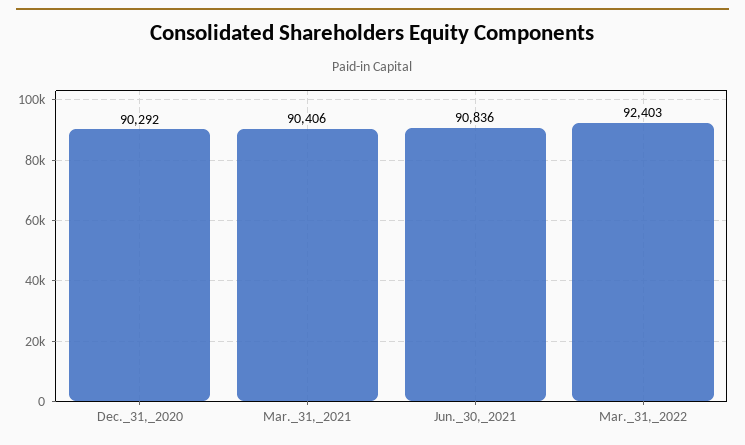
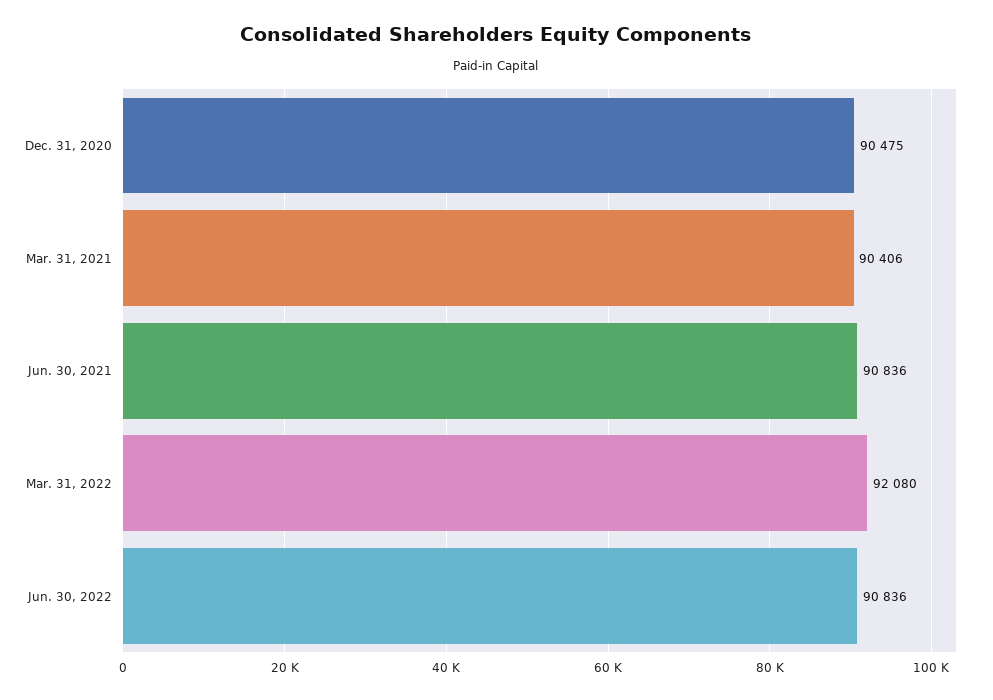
Dec._31,_2020: 90292 -> 90475
Mar._31,_2022: 92403 -> 92080
Jun. 30, 2022: none -> 90836

